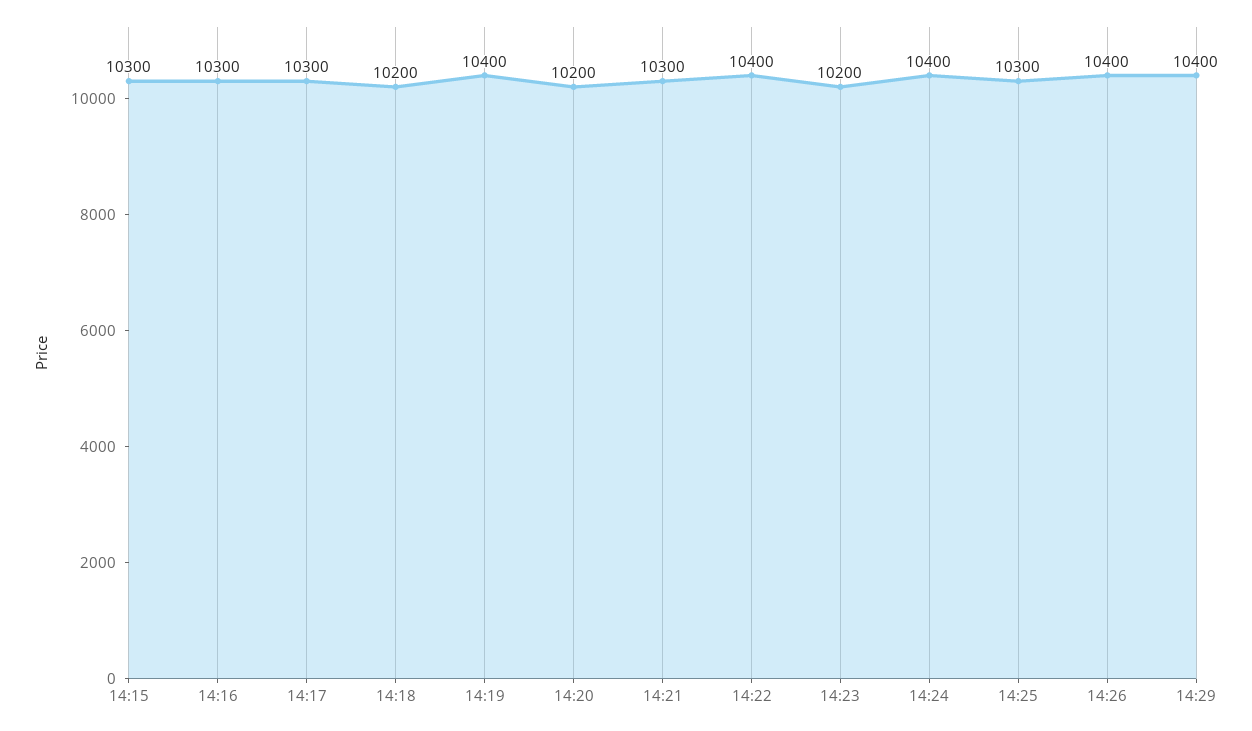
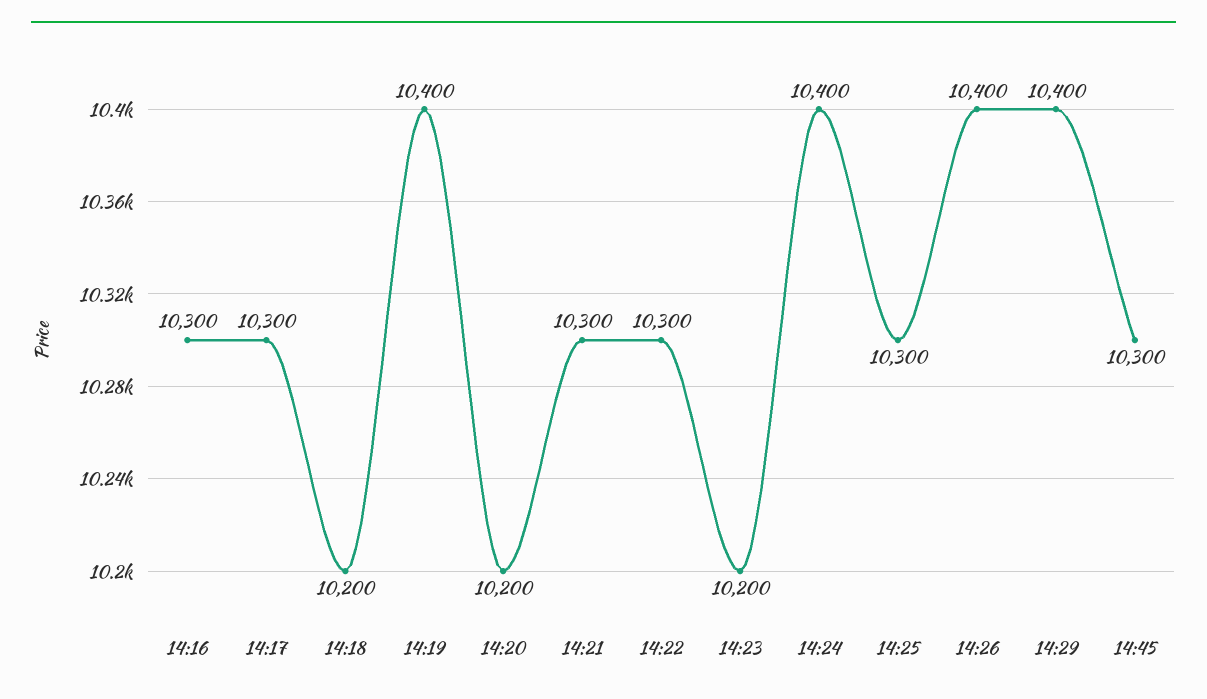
14:15: 10300 -> none
14:22: 10400 -> 10300
14:45: none -> 10300

